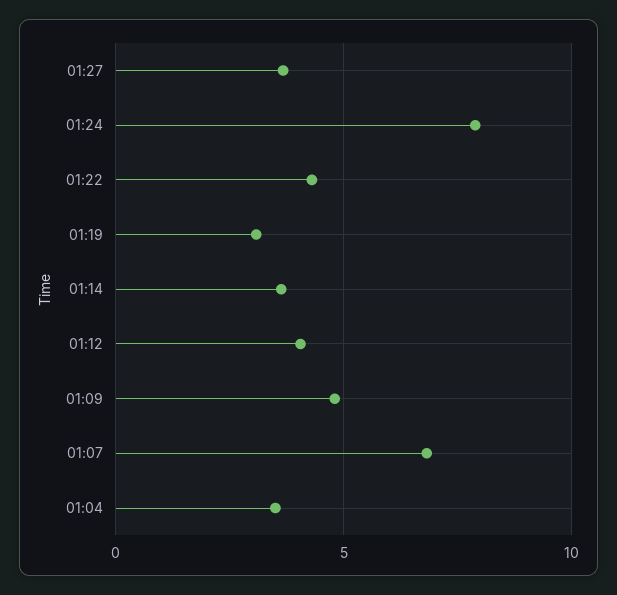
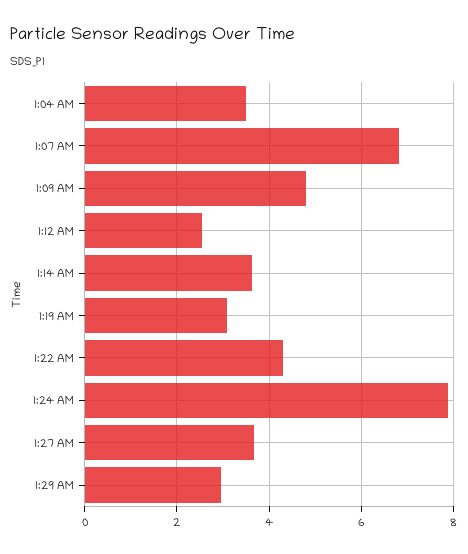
01:12: 4 -> 2.6
1:29 AM: none -> 3

